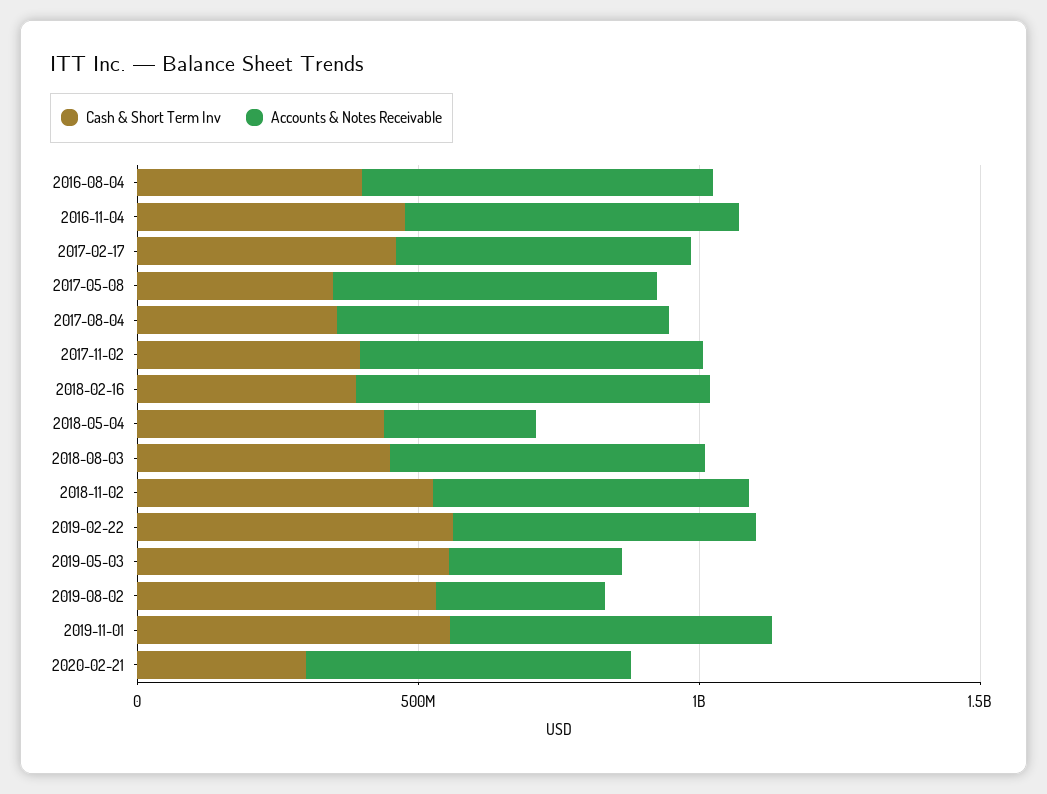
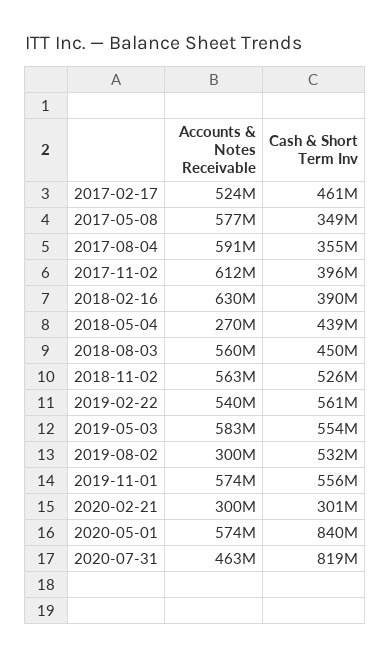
Cash & Short Term Inv, 2016-08-04: 400000000 -> none
Accounts & Notes Receivable, 2016-08-04: 600000000 -> none
Cash & Short Term Inv, 2016-11-04: 500000000 -> none
Accounts & Notes Receivable, 2016-11-04: 600000000 -> none
Accounts & Notes Receivable, 2019-05-03: 300000000 -> 583000000
Accounts & Notes Receivable, 2020-02-21: 600000000 -> 300000000
Accounts & Notes Receivable, 2020-05-01: none -> 574000000
Cash & Short Term Inv, 2020-05-01: none -> 840000000
Accounts & Notes Receivable, 2020-07-31: none -> 463000000
Cash & Short Term Inv, 2020-07-31: none -> 819000000

